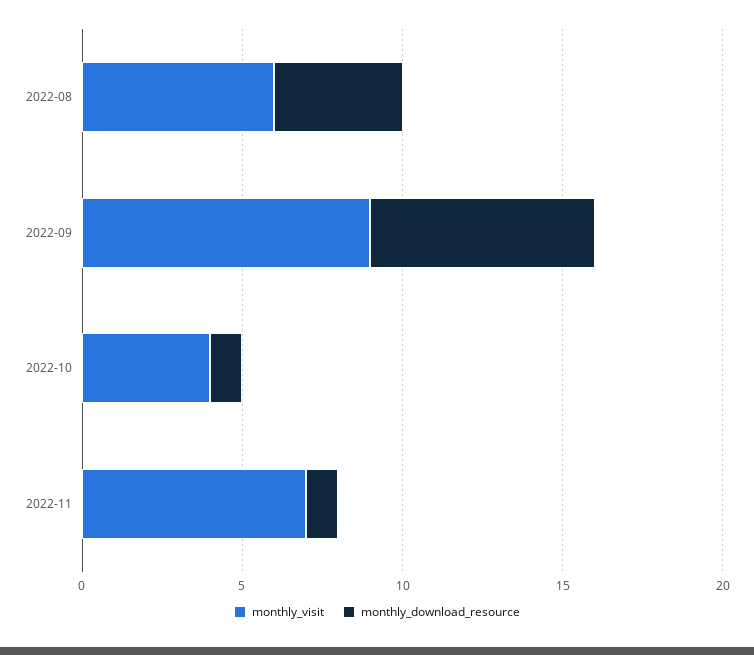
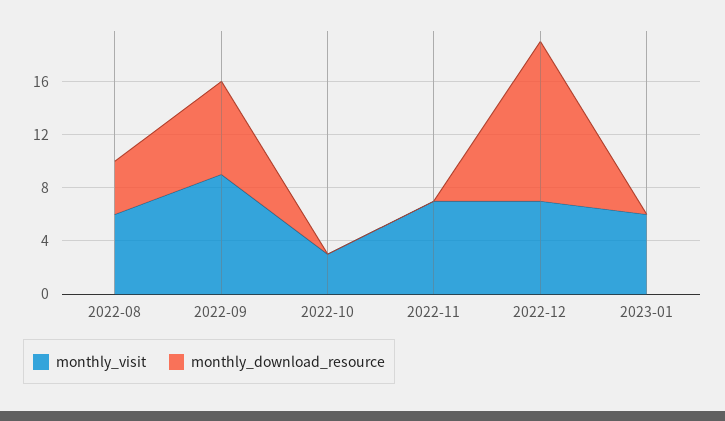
monthly_visit, 2022-10: 4 -> 3
monthly_download_resource, 2022-10: 1 -> 0
monthly_download_resource, 2022-11: 1 -> 0
monthly_visit, 2022-12: none -> 7
monthly_download_resource, 2022-12: none -> 12
monthly_visit, 2023-01: none -> 6
monthly_download_resource, 2023-01: none -> 0

